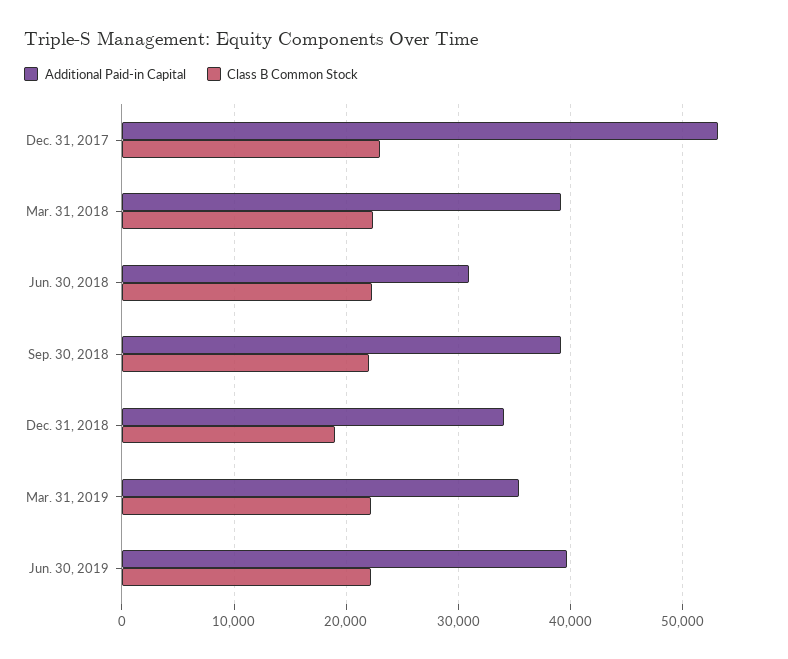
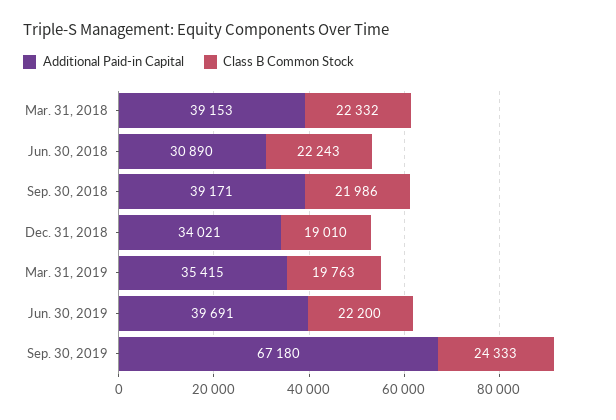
Additional Paid-in Capital, Dec. 31, 2017: 53000 -> none
Class B Common Stock, Dec. 31, 2017: 23000 -> none
Class B Common Stock, Mar. 31, 2019: 22000 -> 19763
Additional Paid-in Capital, Sep. 30, 2019: none -> 67180
Class B Common Stock, Sep. 30, 2019: none -> 24333

